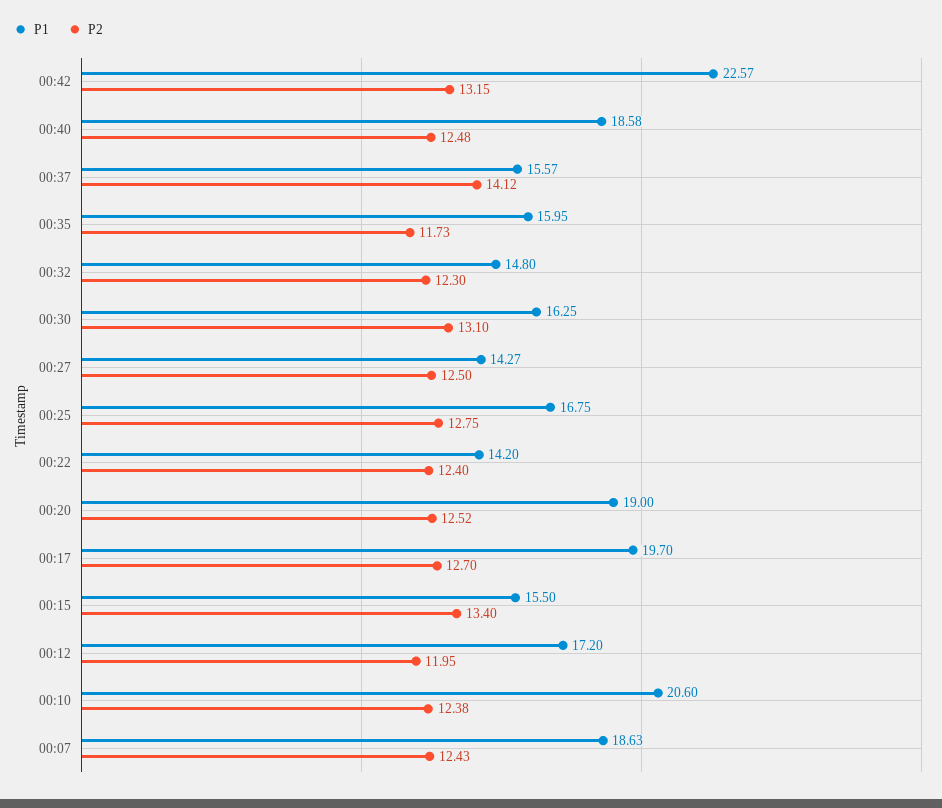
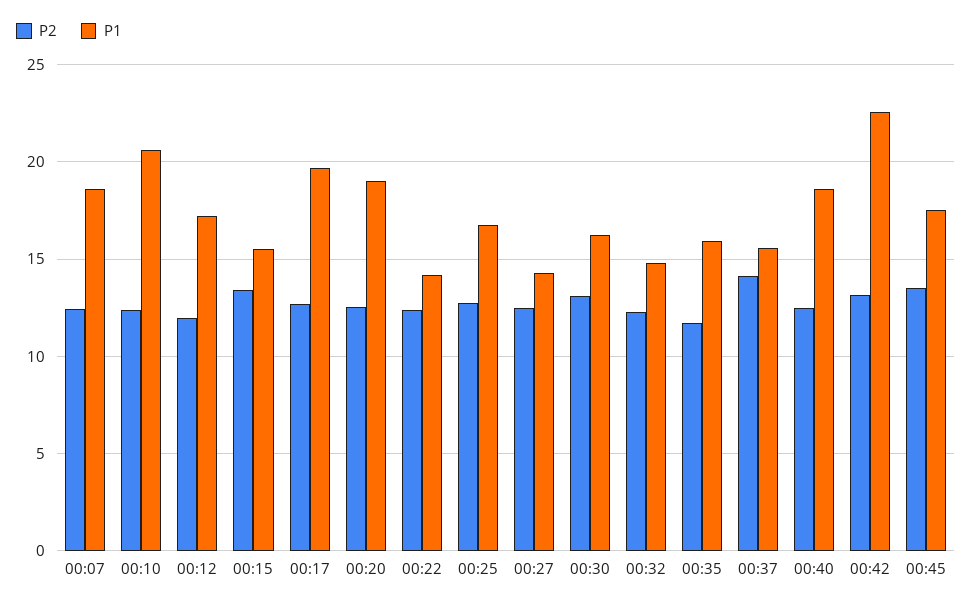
P2, 00:45: none -> 13.5
P1, 00:45: none -> 17.5

